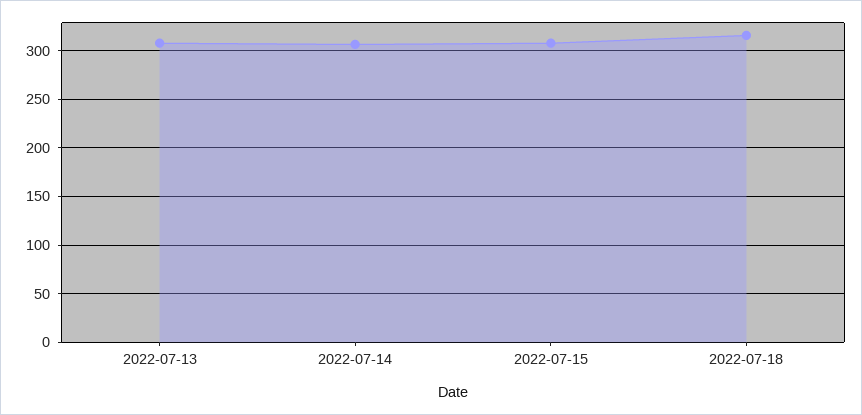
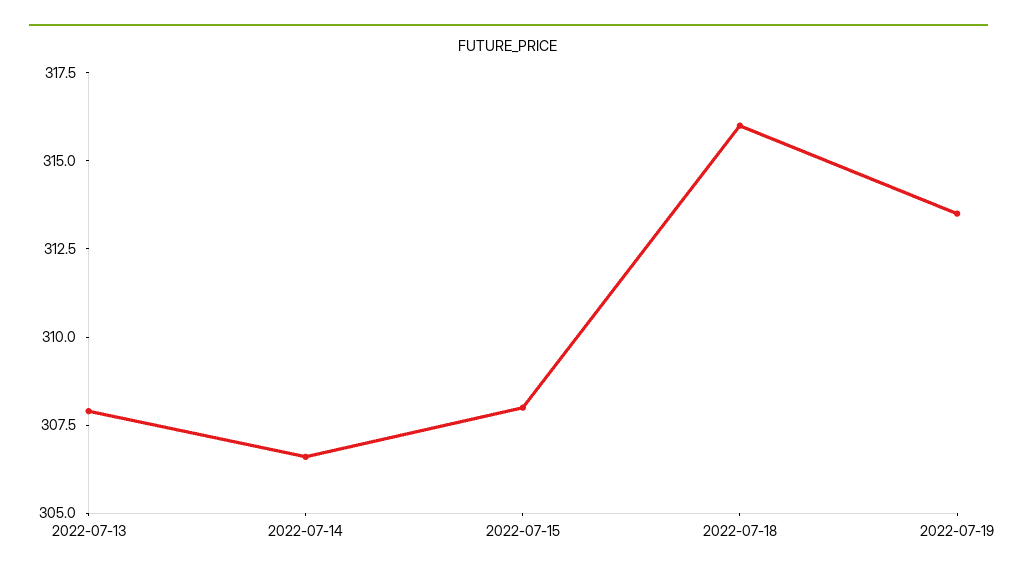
2022-07-19: none -> 313.5

